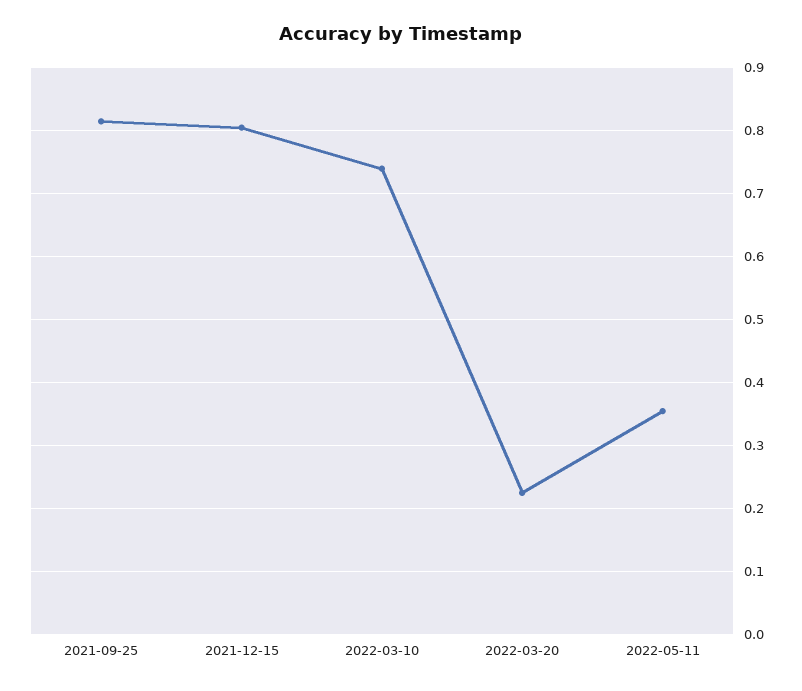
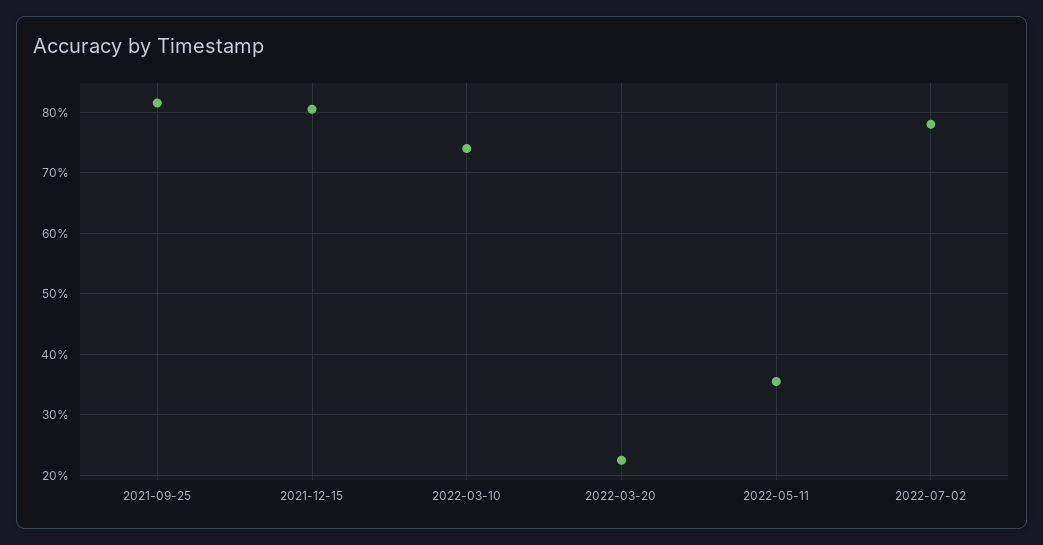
2022-07-02: none -> 0.78

